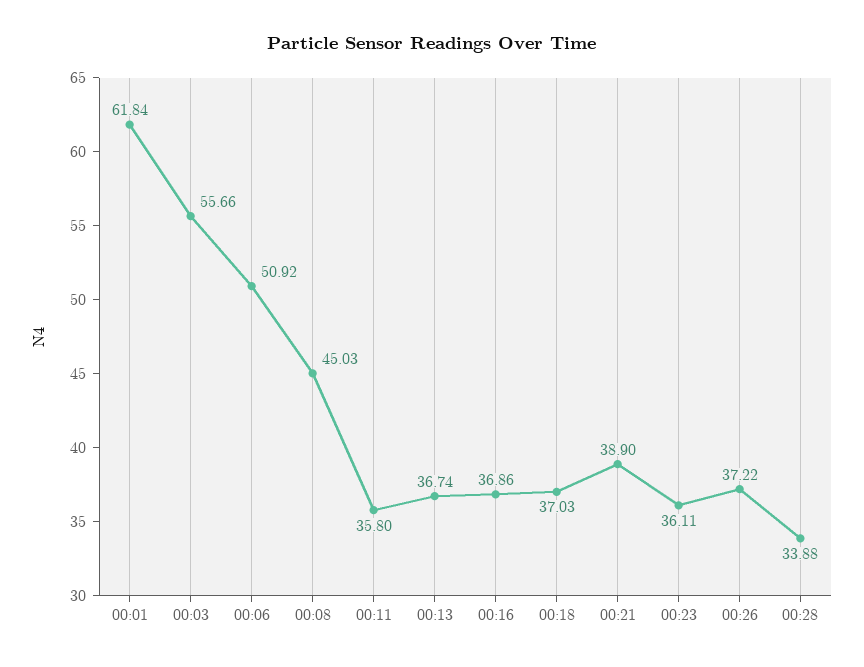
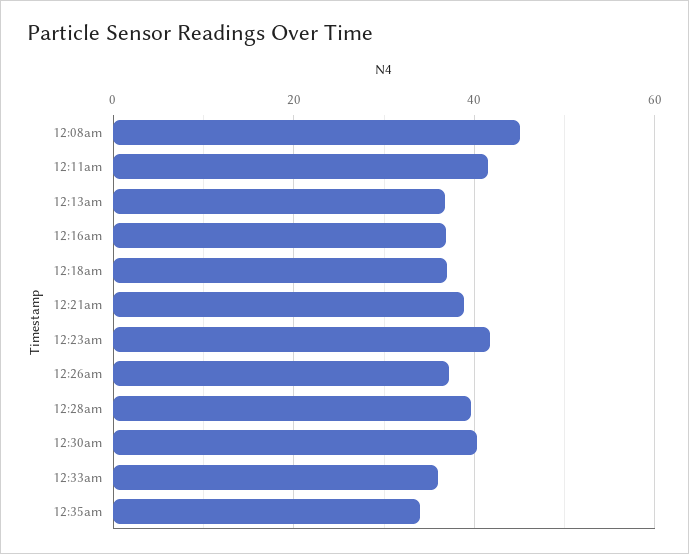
00:01: 61.84 -> none
00:03: 55.66 -> none
00:06: 50.92 -> none
00:11: 35.8 -> 42
00:23: 36.11 -> 42
00:28: 33.88 -> 40
12:30am: none -> 40
12:33am: none -> 36
12:35am: none -> 34

